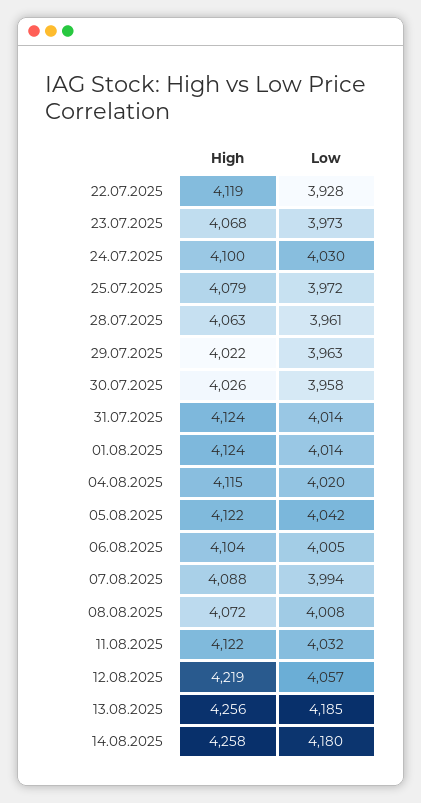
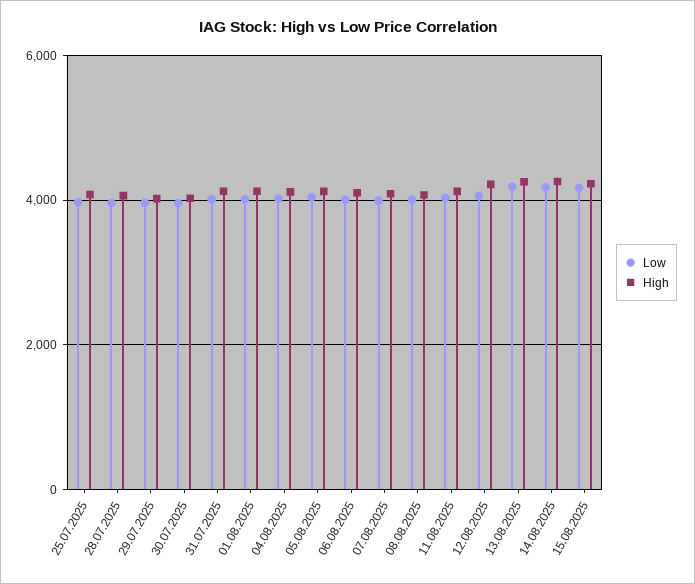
High, 22.07.2025: 4119 -> none
Low, 22.07.2025: 3928 -> none
High, 23.07.2025: 4068 -> none
Low, 23.07.2025: 3973 -> none
High, 24.07.2025: 4100 -> none
Low, 24.07.2025: 4030 -> none
Low, 15.08.2025: none -> 4200
High, 15.08.2025: none -> 4200

